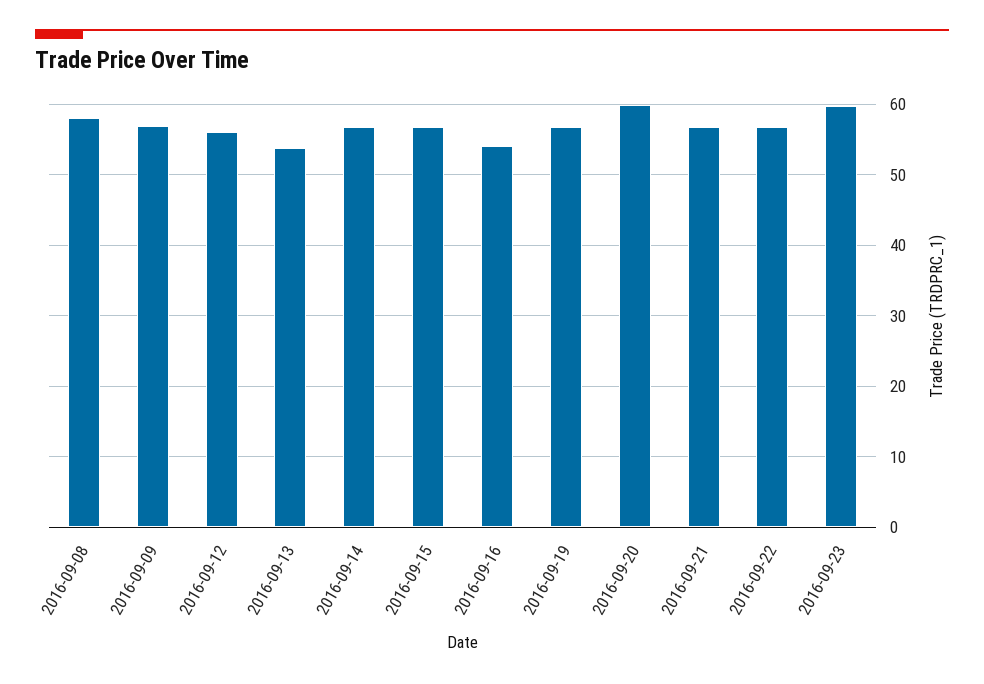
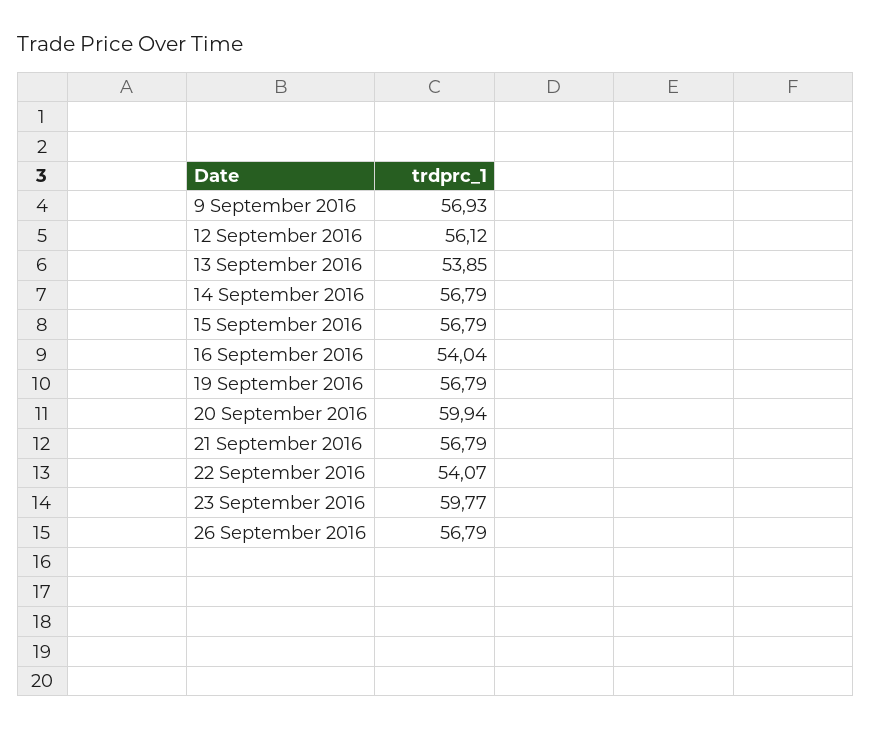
2016-09-08: 58 -> none
2016-09-22: 57 -> 54.07
26 September 2016: none -> 56.79

